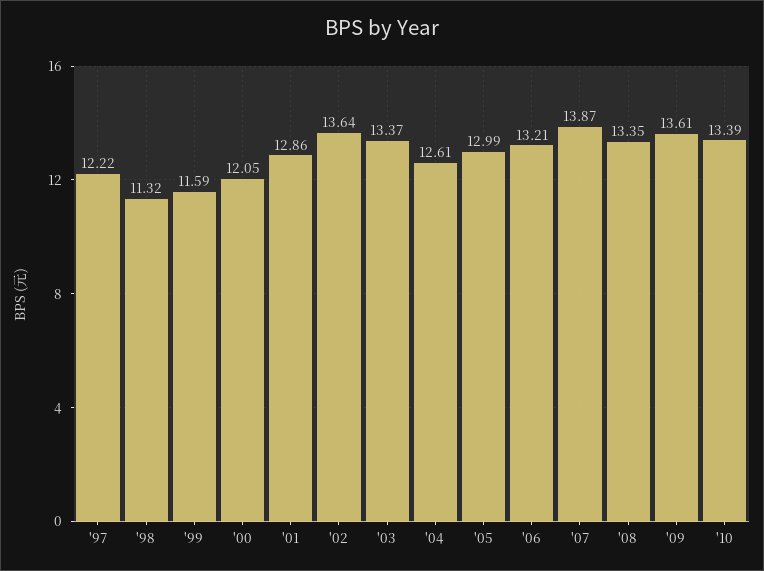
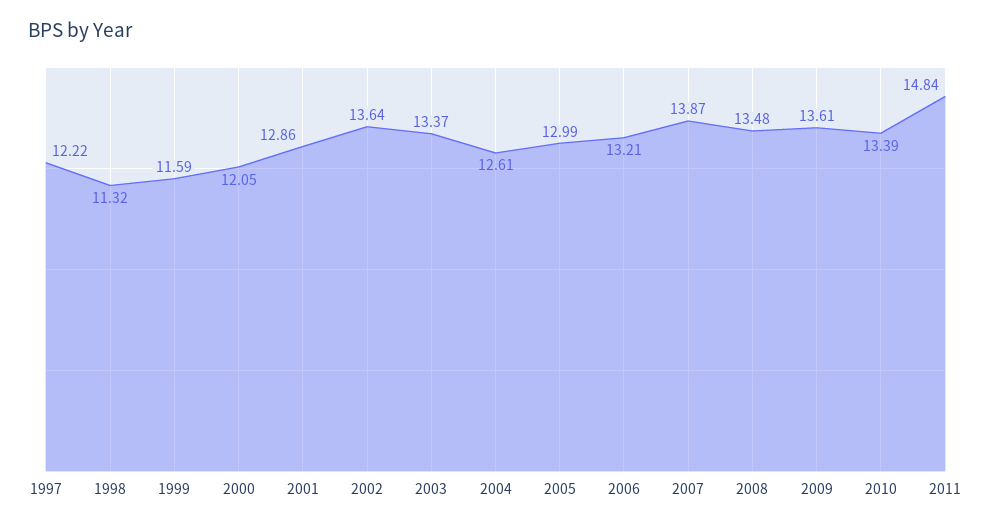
'08: 13.35 -> 13.48
2011: none -> 14.84

